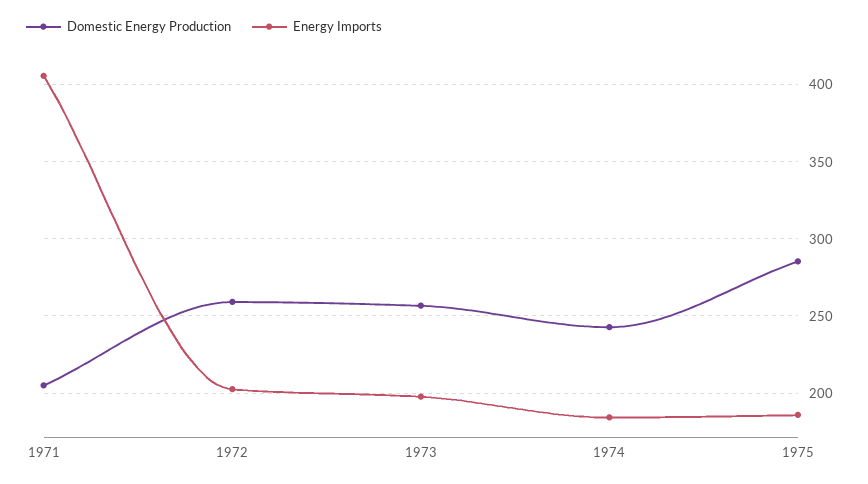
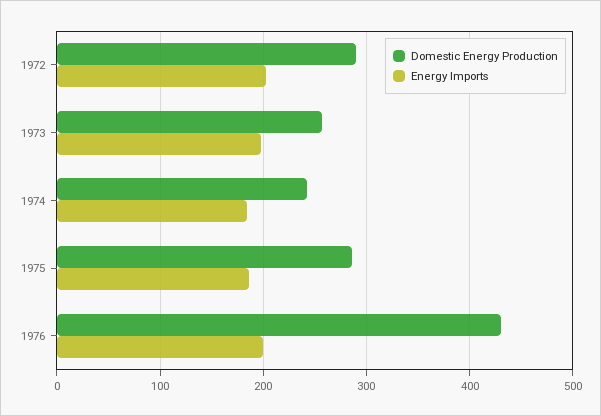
Domestic Energy Production, 1971: 205 -> none
Energy Imports, 1971: 405 -> none
Domestic Energy Production, 1972: 260 -> 290
Domestic Energy Production, 1976: none -> 430
Energy Imports, 1976: none -> 200

